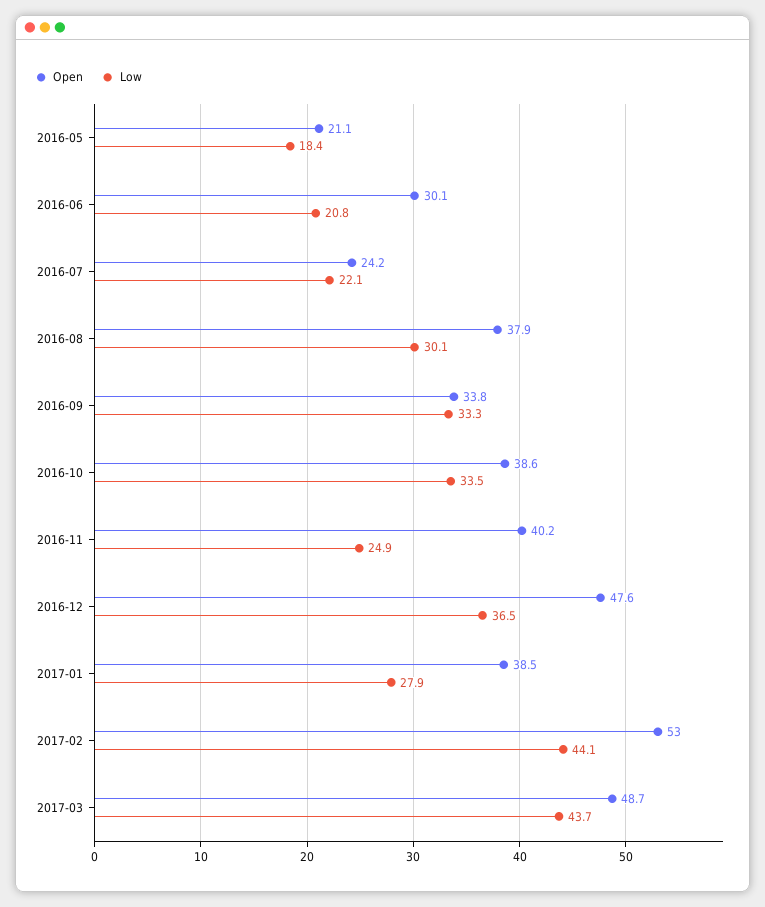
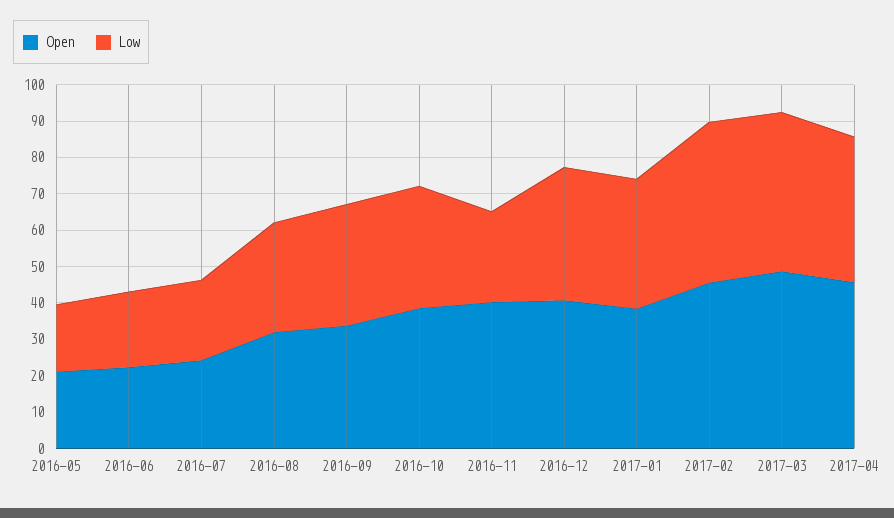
Open, 2016-06: 30.1 -> 22.5
Open, 2016-08: 37.9 -> 32.5
Open, 2016-12: 47.6 -> 40
Low, 2017-01: 27.9 -> 35
Open, 2017-02: 53 -> 45
Open, 2017-04: none -> 45
Low, 2017-04: none -> 40

